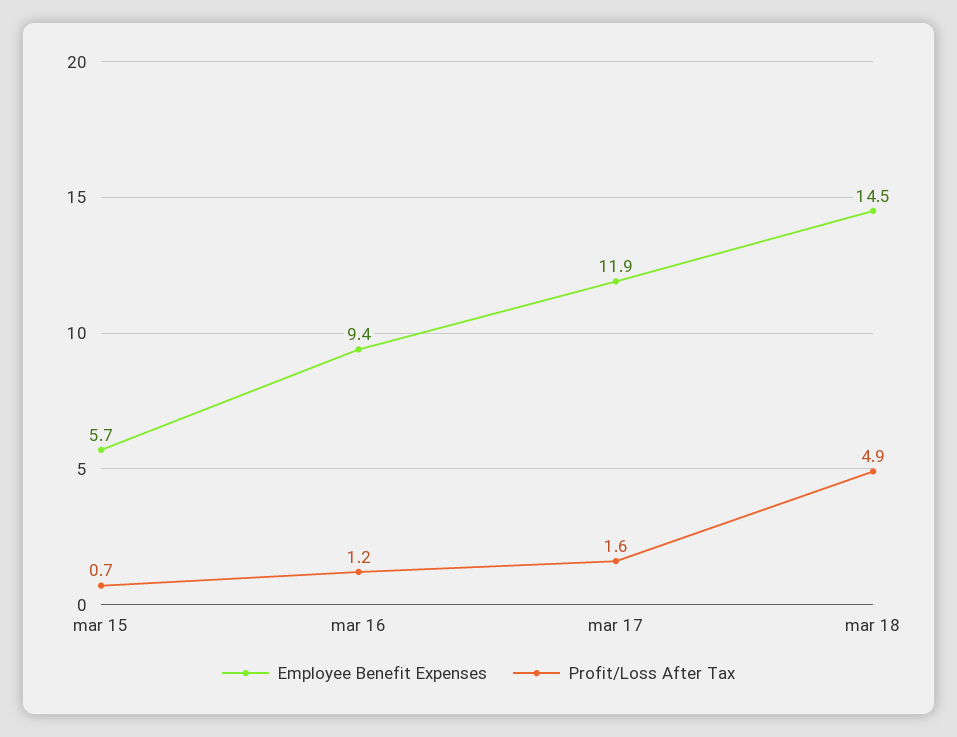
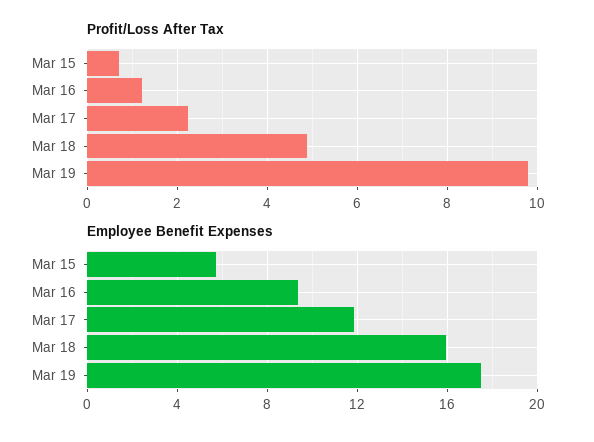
Profit/Loss After Tax, mar 17: 1.6 -> 2.2
Employee Benefit Expenses, mar 18: 14.5 -> 16
Profit/Loss After Tax, Mar 19: none -> 9.8
Employee Benefit Expenses, Mar 19: none -> 17.5

